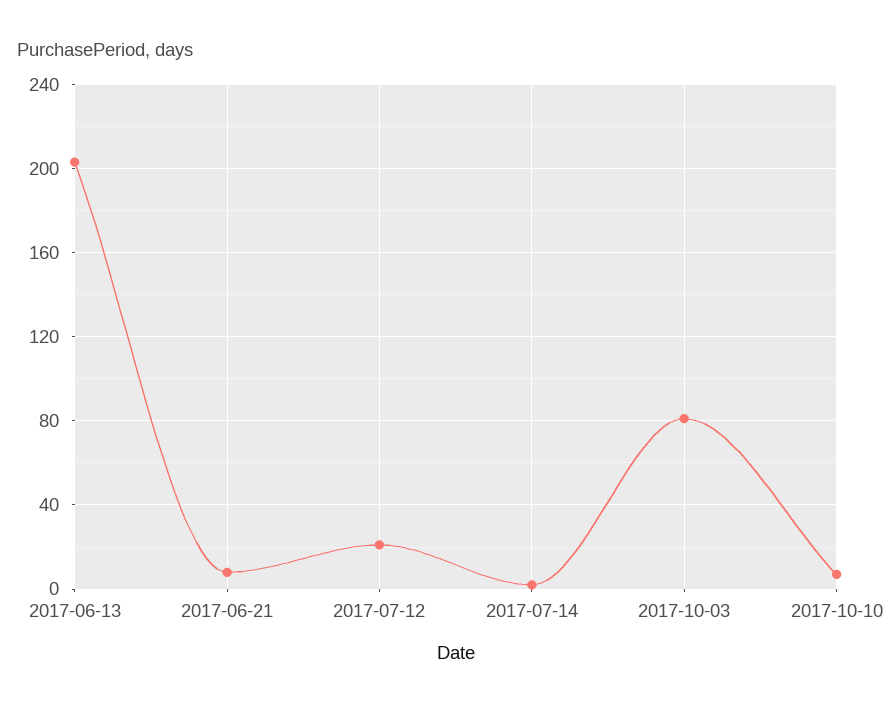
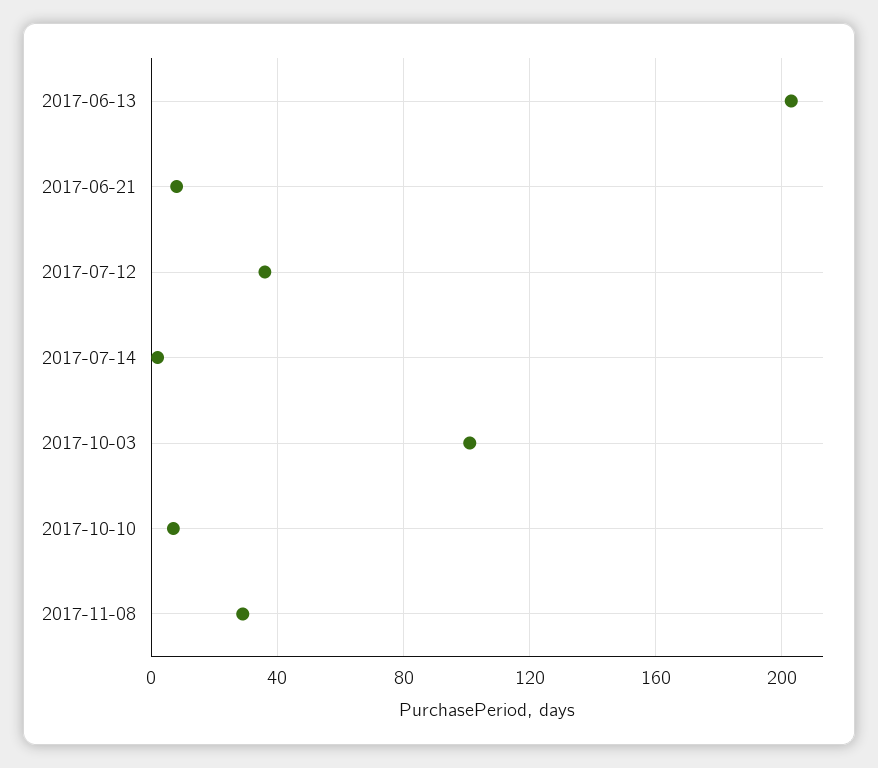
2017-07-12: 20 -> 35
2017-10-03: 80 -> 100
2017-11-08: none -> 30

